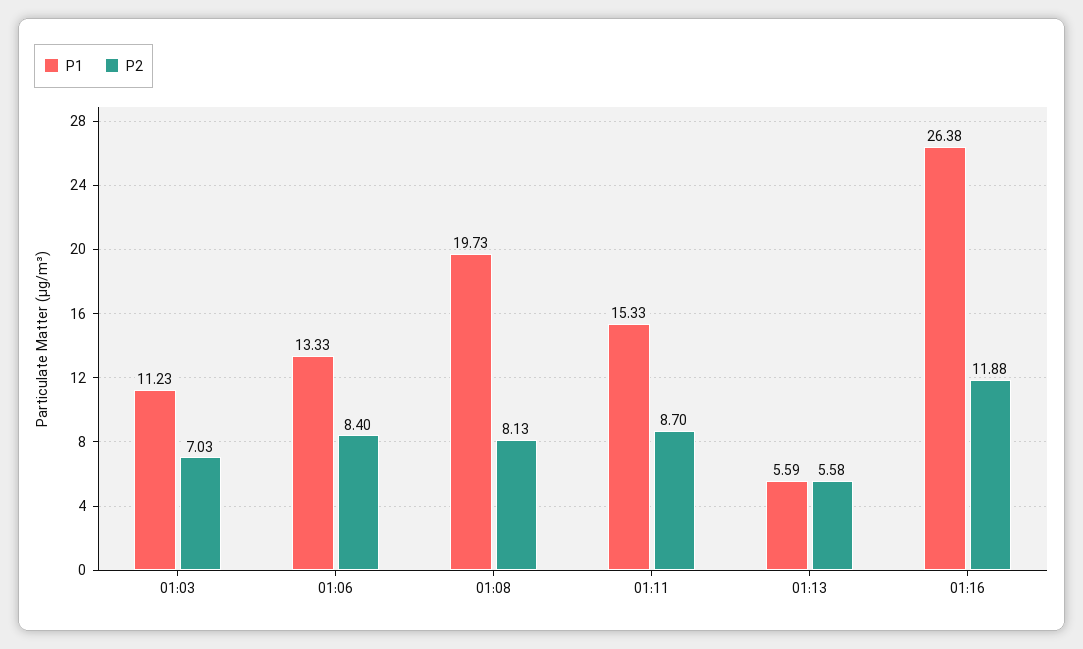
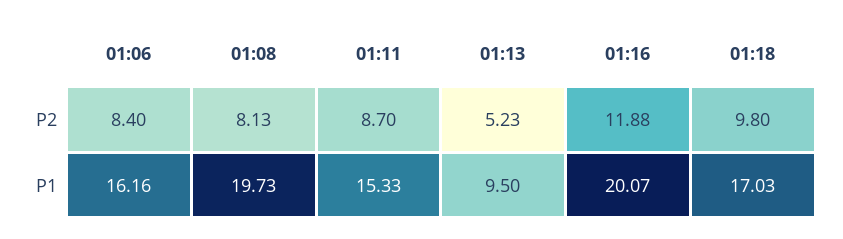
P1, 01:03: 11.23 -> none
P2, 01:03: 7.03 -> none
P1, 01:06: 13.33 -> 16.16
P1, 01:13: 5.59 -> 9.5
P2, 01:13: 5.58 -> 5.23
P1, 01:16: 26.38 -> 20.07
P2, 01:18: none -> 9.8
P1, 01:18: none -> 17.03

